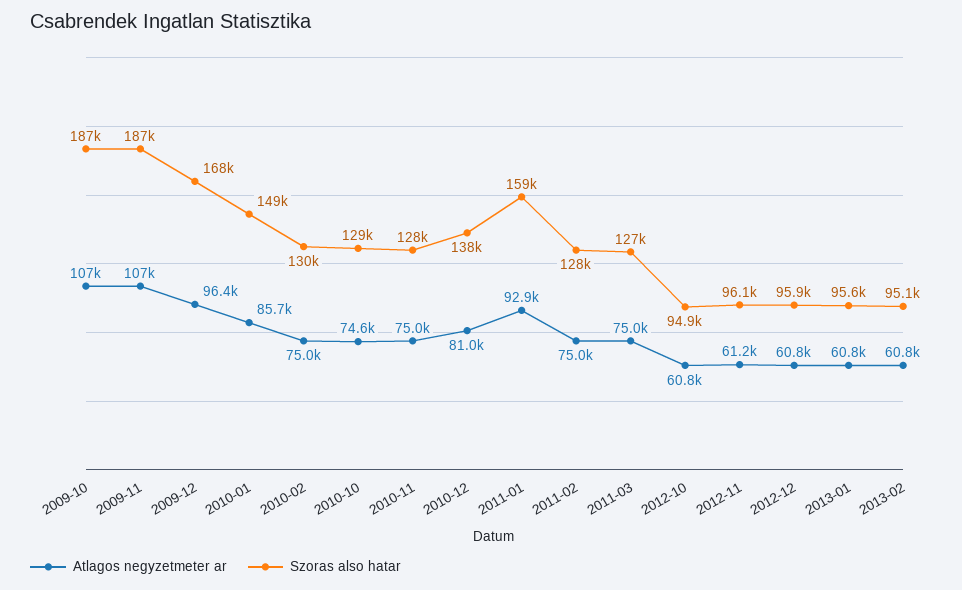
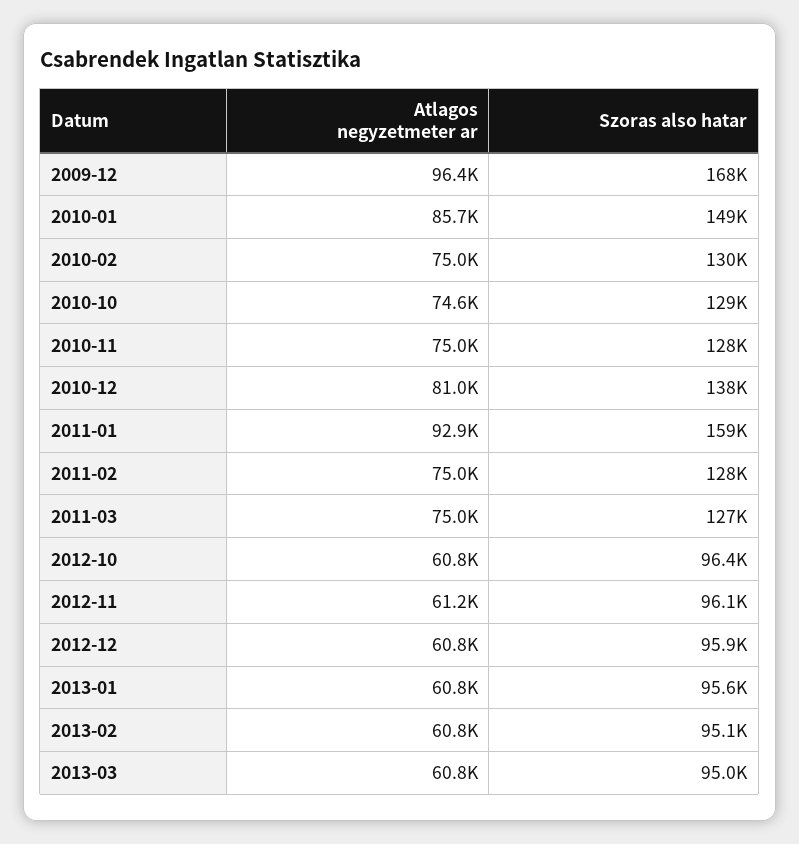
Atlagos negyzetmeter ar, 2009-10: 107000 -> none
Szoras also hatar, 2009-10: 187000 -> none
Atlagos negyzetmeter ar, 2009-11: 107000 -> none
Szoras also hatar, 2009-11: 187000 -> none
Szoras also hatar, 2012-10: 94900 -> 96400
Atlagos negyzetmeter ar, 2013-03: none -> 60800
Szoras also hatar, 2013-03: none -> 95000

